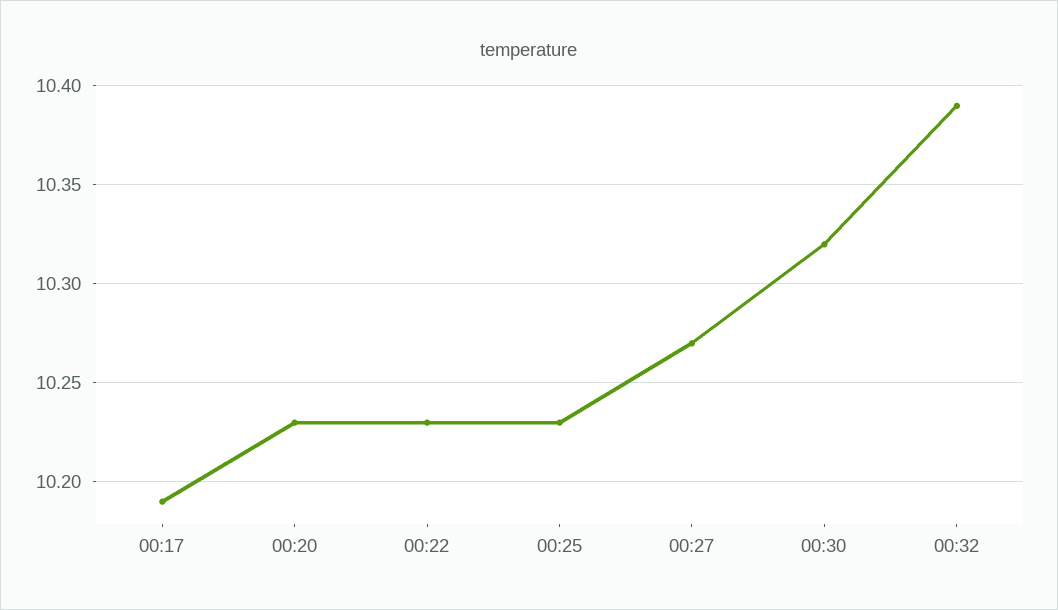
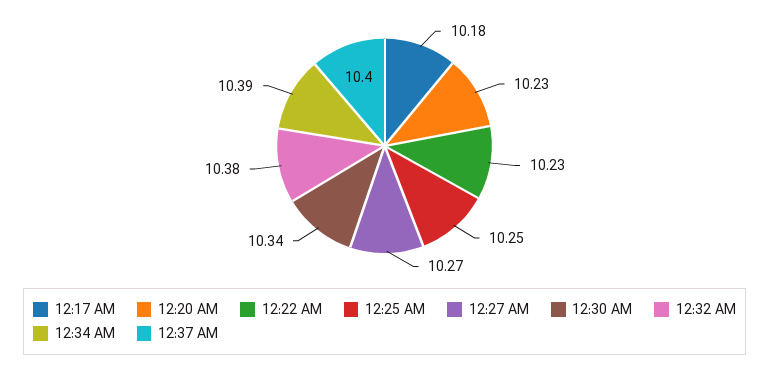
00:17: 10.19 -> 10.18
00:25: 10.23 -> 10.25
00:30: 10.32 -> 10.34
00:32: 10.39 -> 10.38
12:34 AM: none -> 10.39
12:37 AM: none -> 10.4

